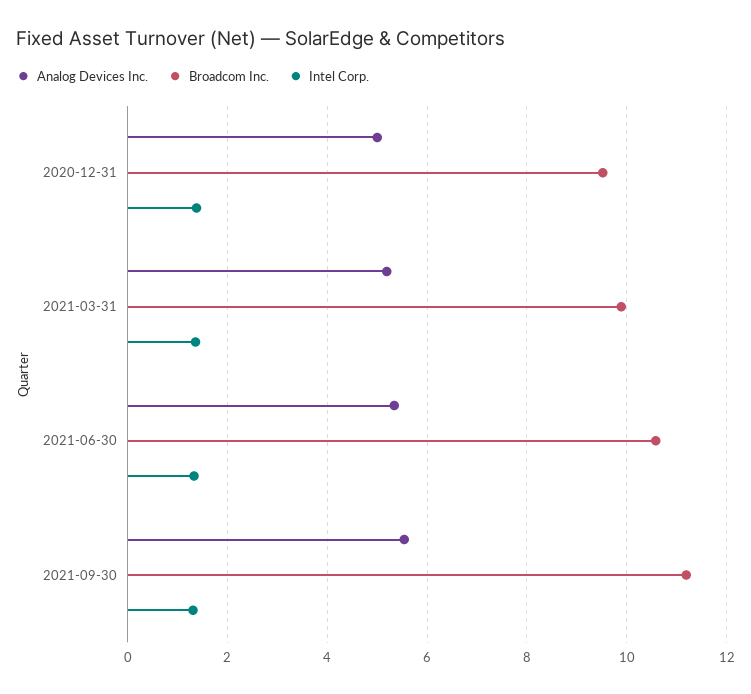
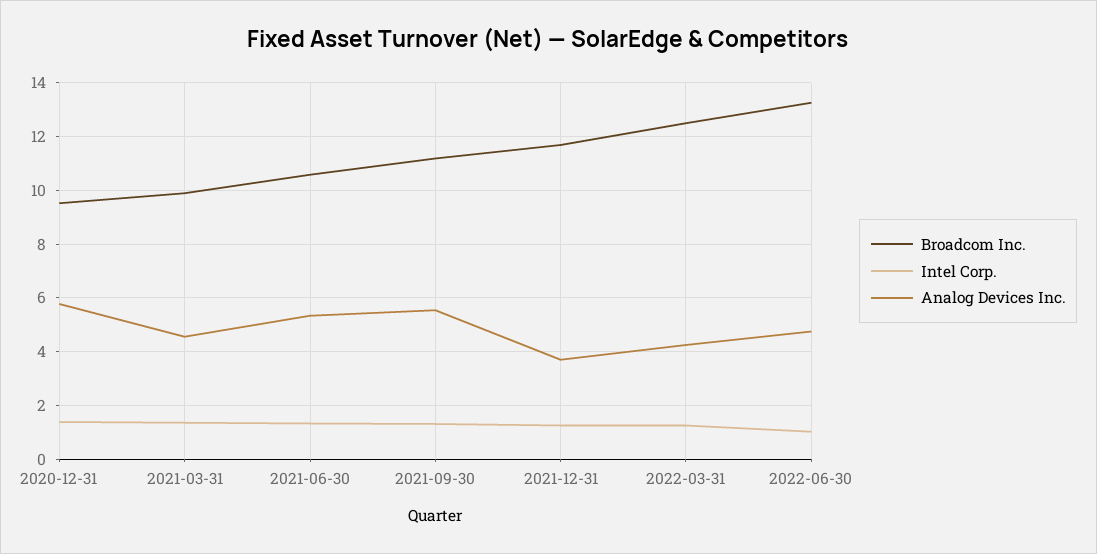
Analog Devices Inc., 2020-12-31: 5 -> 5.75
Analog Devices Inc., 2021-03-31: 5.2 -> 4.5
Broadcom Inc., 2021-12-31: none -> 11.75
Intel Corp., 2021-12-31: none -> 1.25
Analog Devices Inc., 2021-12-31: none -> 3.75
Broadcom Inc., 2022-03-31: none -> 12.5
Intel Corp., 2022-03-31: none -> 1.25
Analog Devices Inc., 2022-03-31: none -> 4.25
Broadcom Inc., 2022-06-30: none -> 13.25
Intel Corp., 2022-06-30: none -> 1
Analog Devices Inc., 2022-06-30: none -> 4.75

